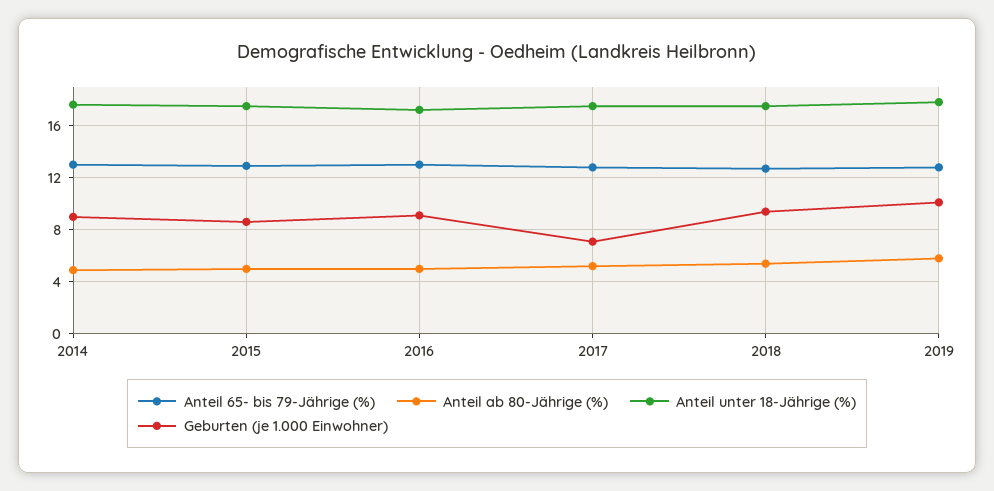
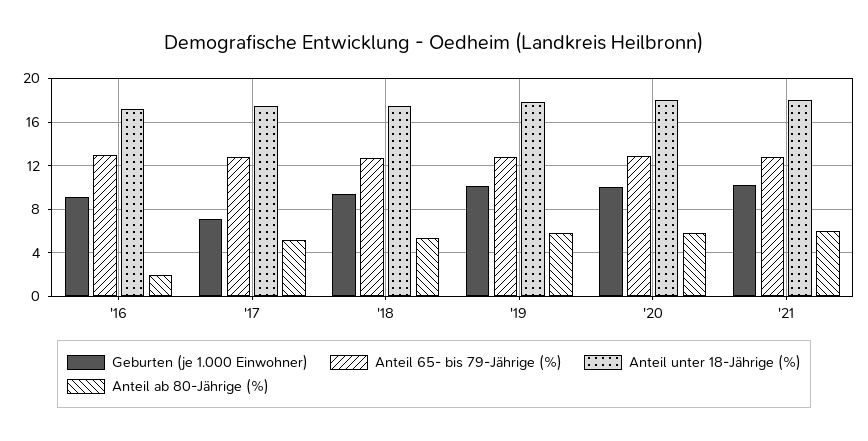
Anteil 65- bis 79-Jährige (%), 2014: 13 -> none
Anteil ab 80-Jährige (%), 2014: 5 -> none
Anteil unter 18-Jährige (%), 2014: 17.5 -> none
Geburten (je 1.000 Einwohner), 2014: 9 -> none
Anteil 65- bis 79-Jährige (%), 2015: 13 -> none
Anteil ab 80-Jährige (%), 2015: 5 -> none
Anteil unter 18-Jährige (%), 2015: 17.5 -> none
Geburten (je 1.000 Einwohner), 2015: 8.5 -> none
Anteil ab 80-Jährige (%), 2016: 5 -> 2
Geburten (je 1.000 Einwohner), '20: none -> 10
Anteil 65- bis 79-Jährige (%), '20: none -> 13
Anteil unter 18-Jährige (%), '20: none -> 18
Anteil ab 80-Jährige (%), '20: none -> 6
Geburten (je 1.000 Einwohner), '21: none -> 10
Anteil 65- bis 79-Jährige (%), '21: none -> 13
Anteil unter 18-Jährige (%), '21: none -> 18
Anteil ab 80-Jährige (%), '21: none -> 6

